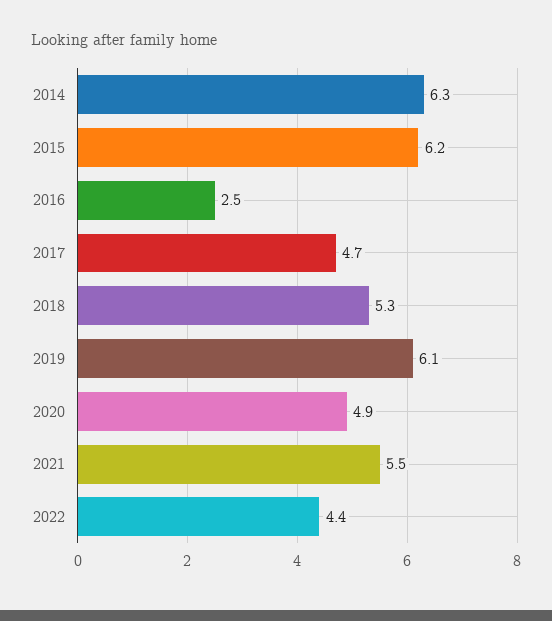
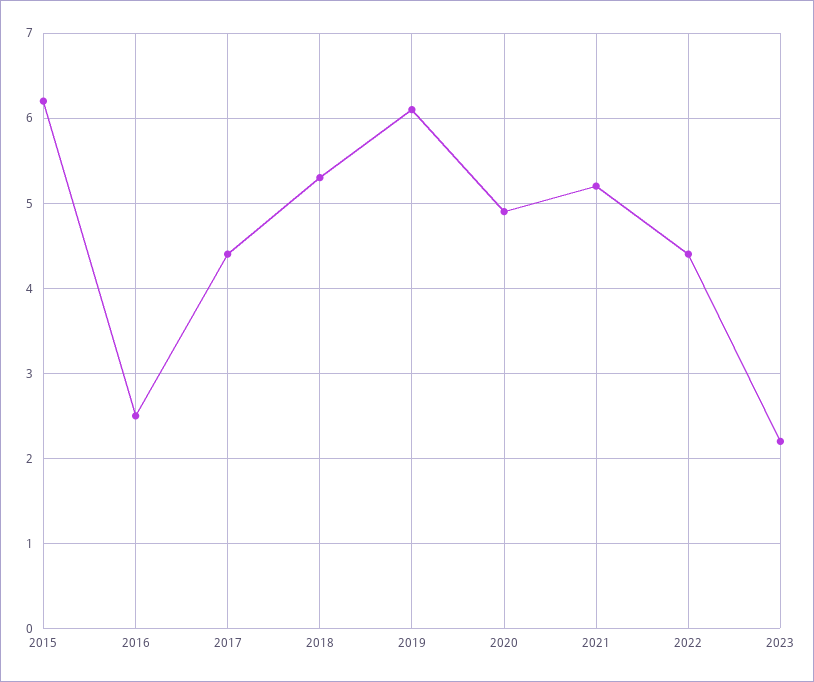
2014: 6.3 -> none
2017: 4.7 -> 4.4
2021: 5.5 -> 5.2
2023: none -> 2.2

